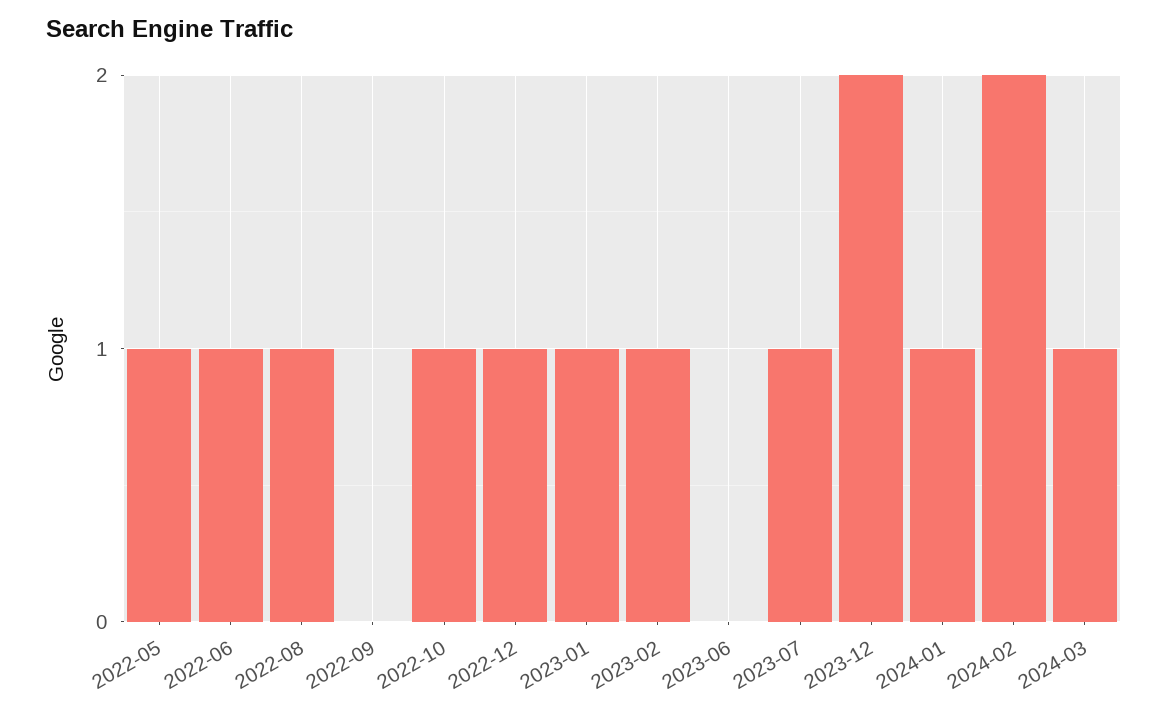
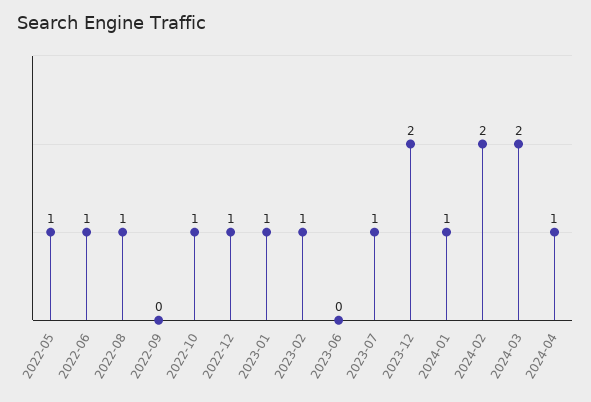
2024-03: 1 -> 2
2024-04: none -> 1

